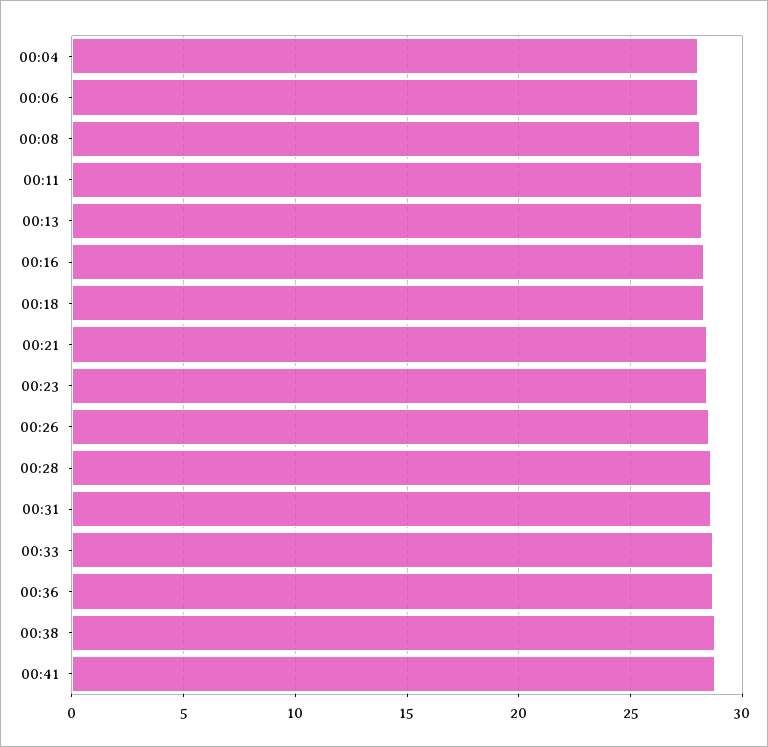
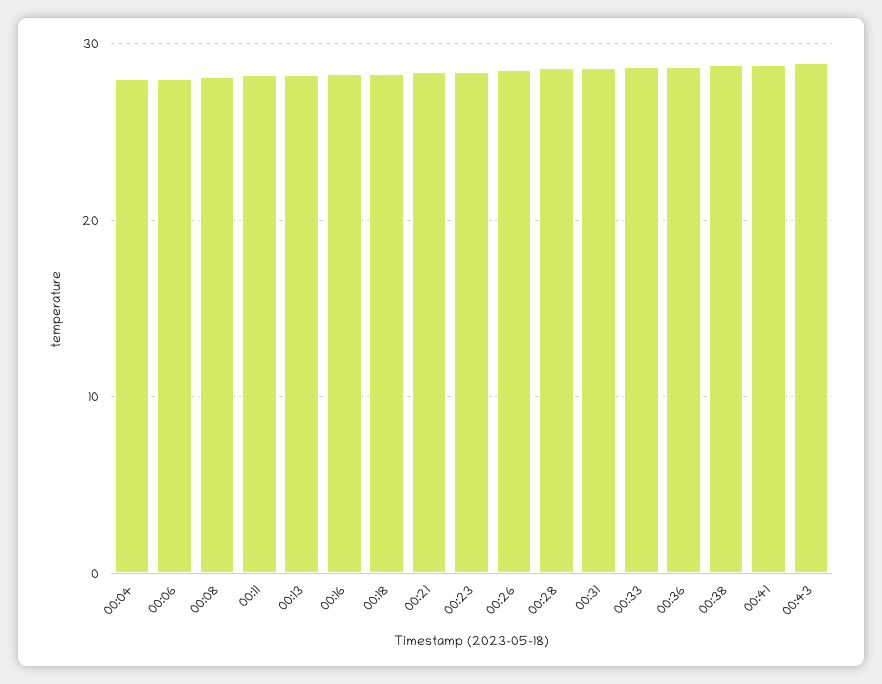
00:43: none -> 29

